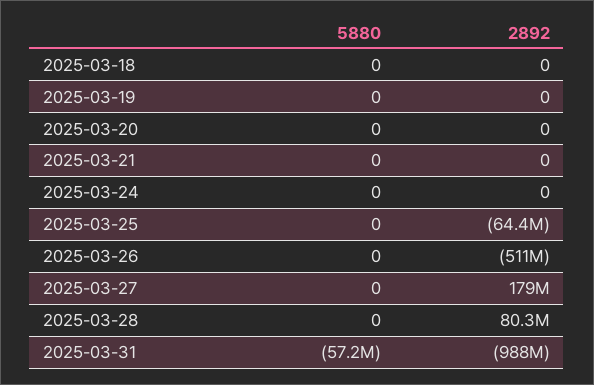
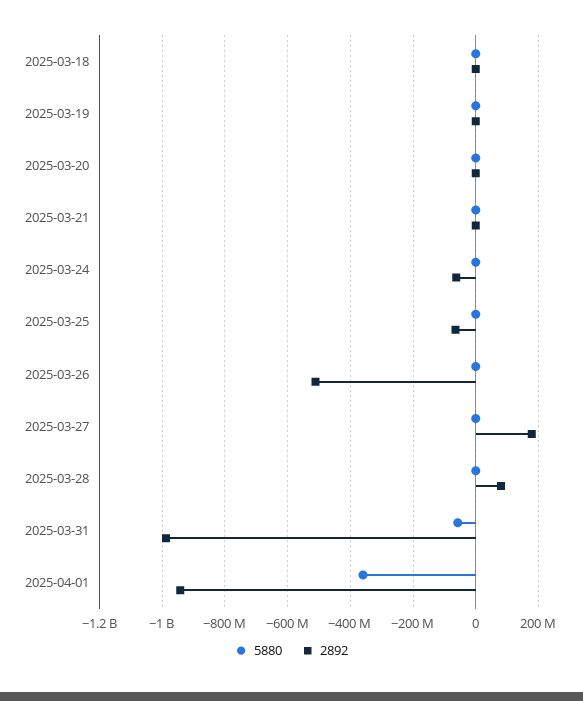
2892, 2025-03-24: 0 -> -60000000
5880, 2025-04-01: none -> -360000000
2892, 2025-04-01: none -> -940000000

